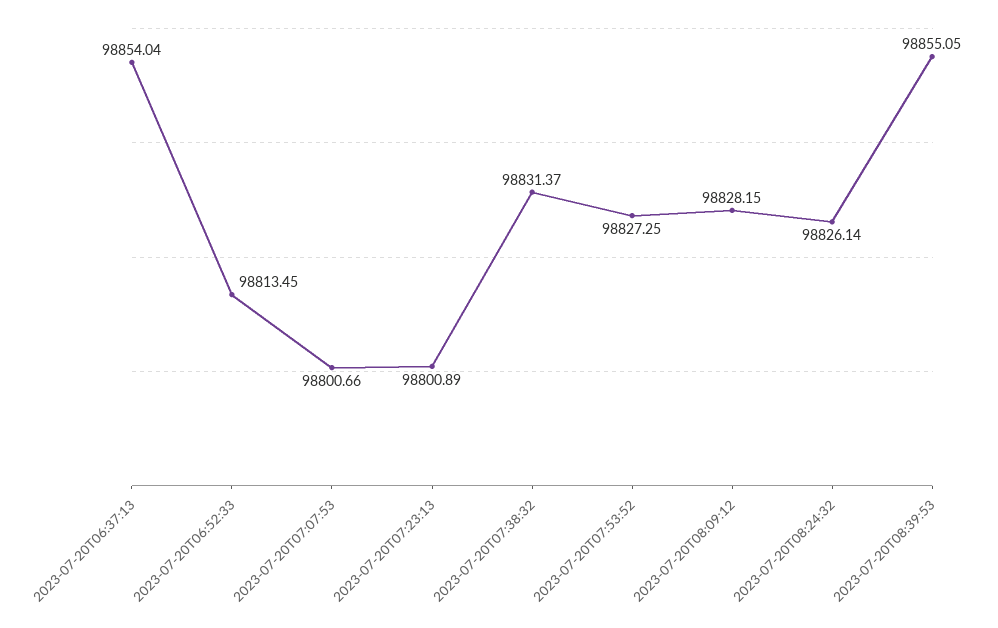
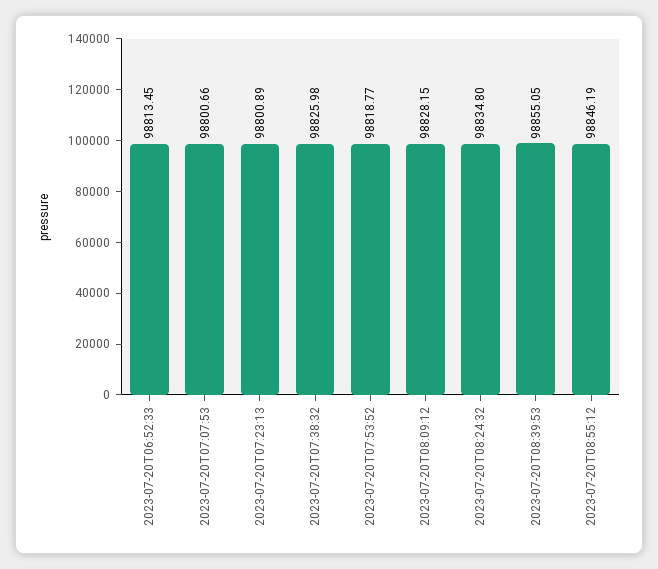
2023-07-20T06:37:13: 98854.04 -> none
2023-07-20T07:38:32: 98831.37 -> 98825.98
2023-07-20T07:53:52: 98827.25 -> 98818.77
2023-07-20T08:24:32: 98826.14 -> 98834.8
2023-07-20T08:55:12: none -> 98846.19

